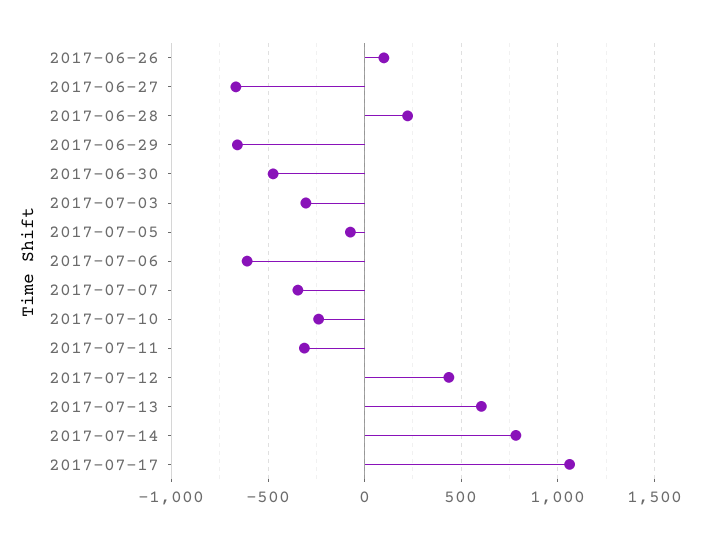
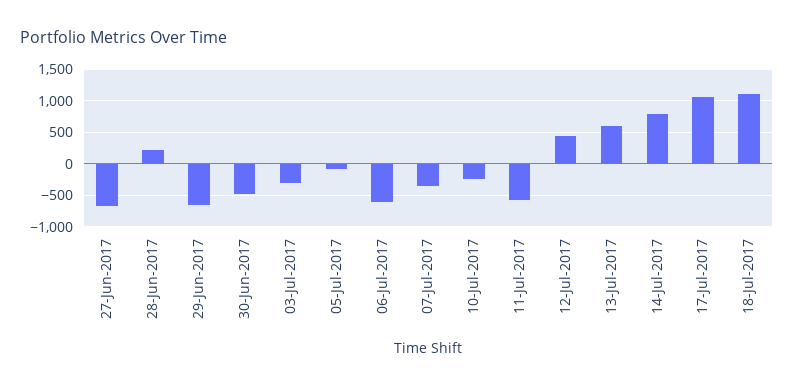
2017-06-26: 100 -> none
2017-07-11: -300 -> -600
18-Jul-2017: none -> 1100

